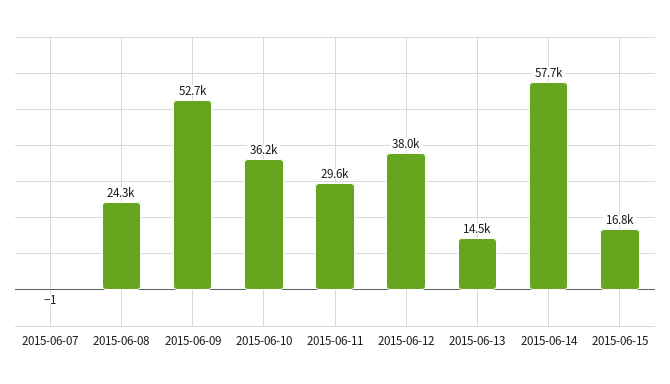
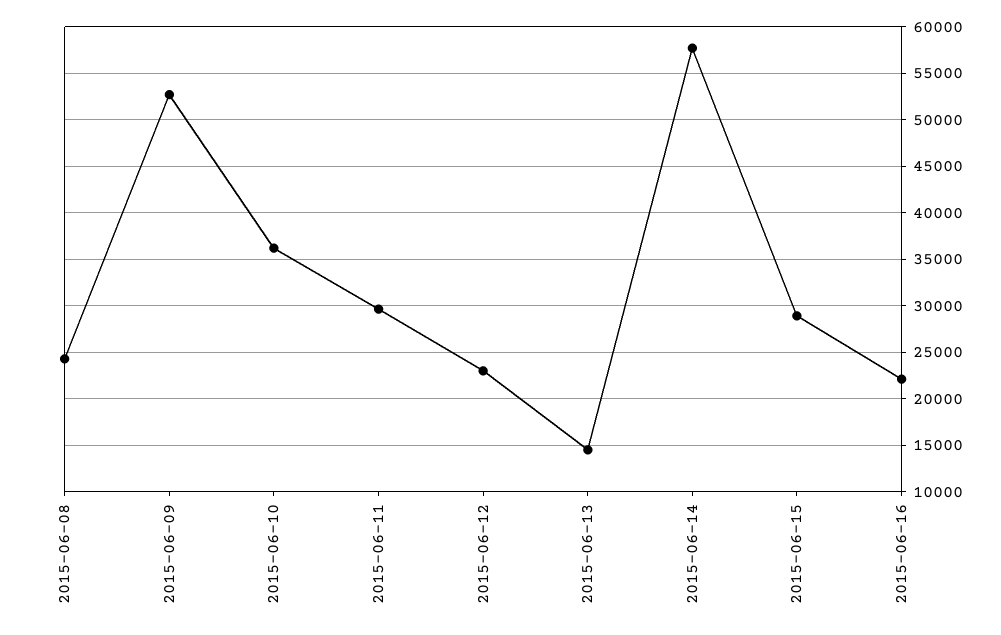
2015-06-07: -1 -> none
2015-06-12: 38000 -> 23000
2015-06-15: 16800 -> 29000
2015-06-16: none -> 22000

